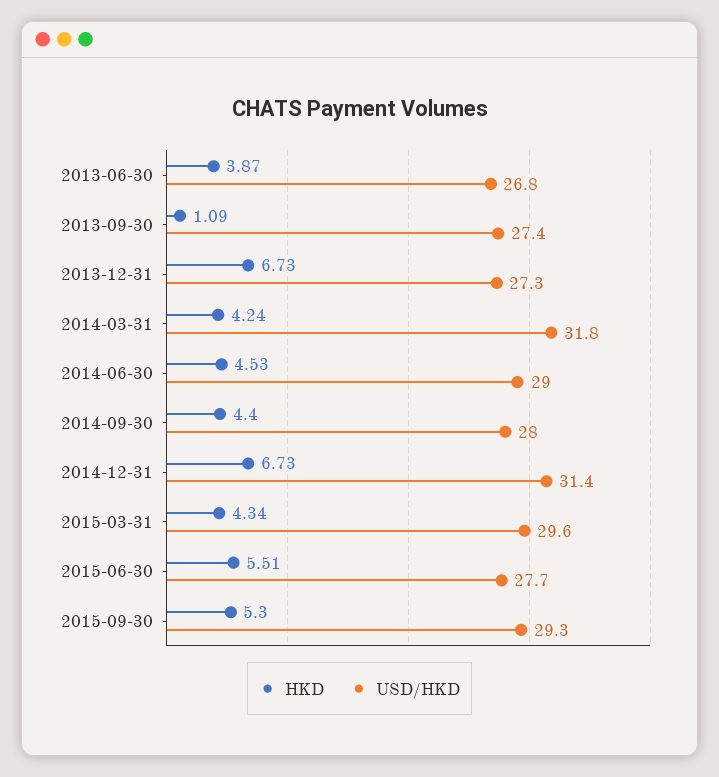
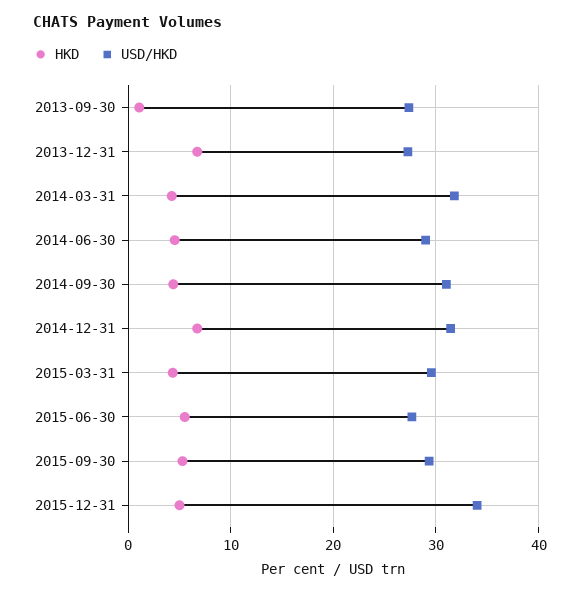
HKD, 2013-06-30: 3.87 -> none
USD/HKD, 2013-06-30: 26.8 -> none
USD/HKD, 2014-09-30: 28 -> 31
HKD, 2015-12-31: none -> 5
USD/HKD, 2015-12-31: none -> 34

